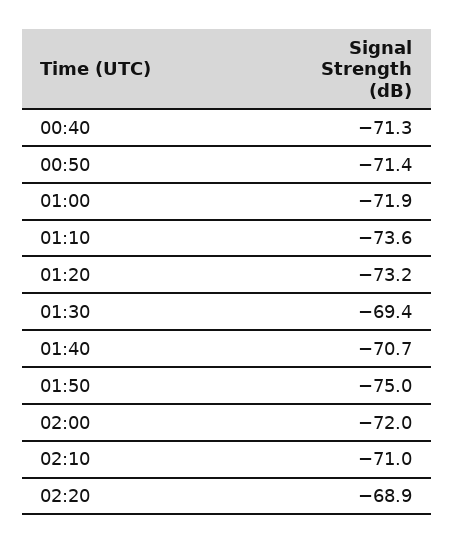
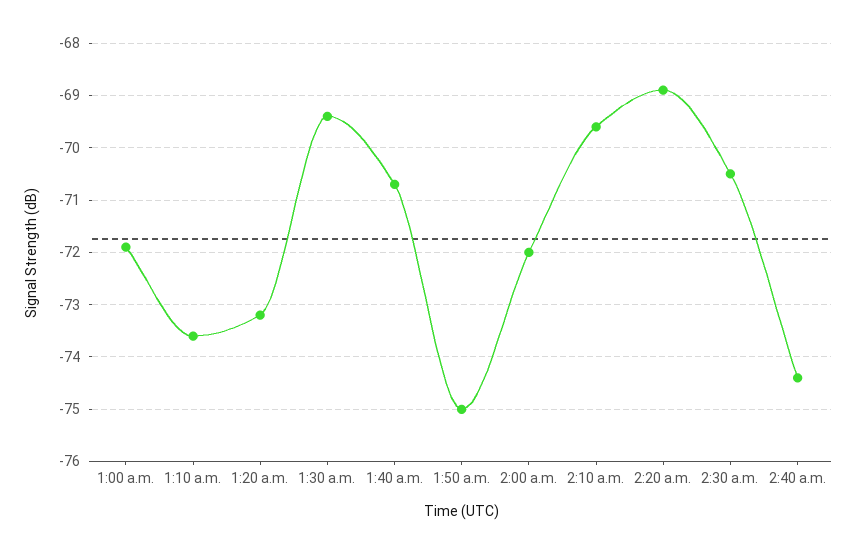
00:40: -71.3 -> none
00:50: -71.4 -> none
02:10: -71 -> -69.5
2:30 a.m.: none -> -70.5
2:40 a.m.: none -> -74.5

